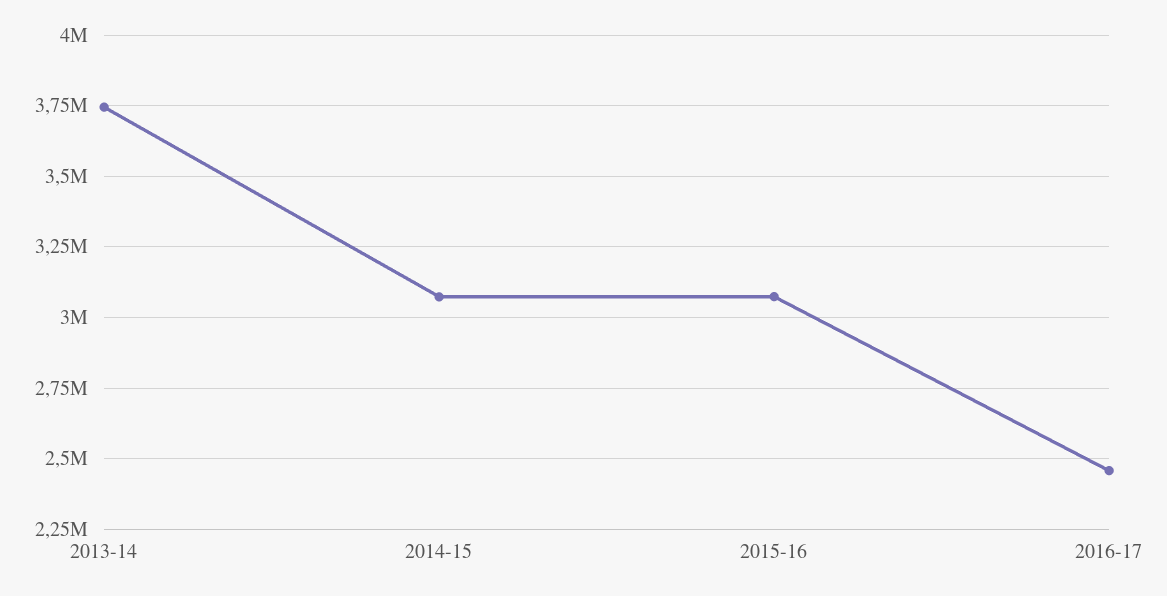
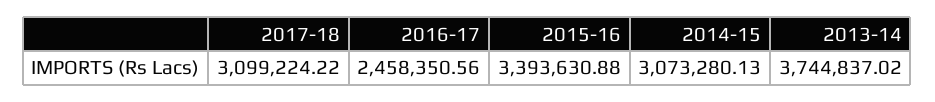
2015-16: 3075000 -> 3393630.88
2017-18: none -> 3099224.22

